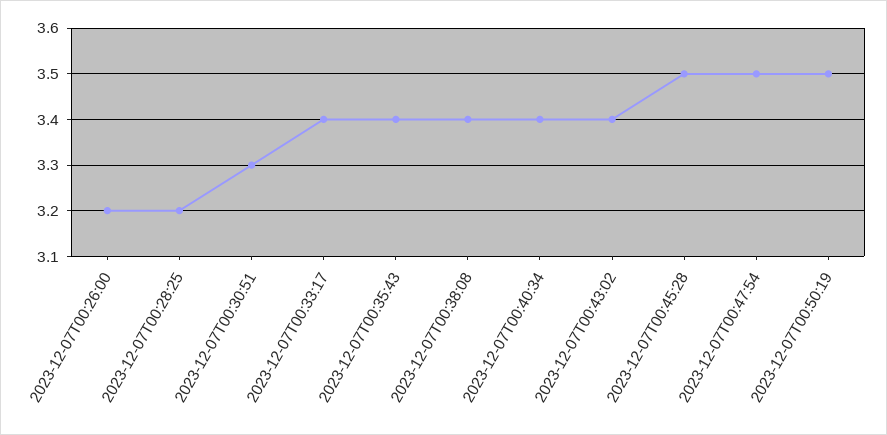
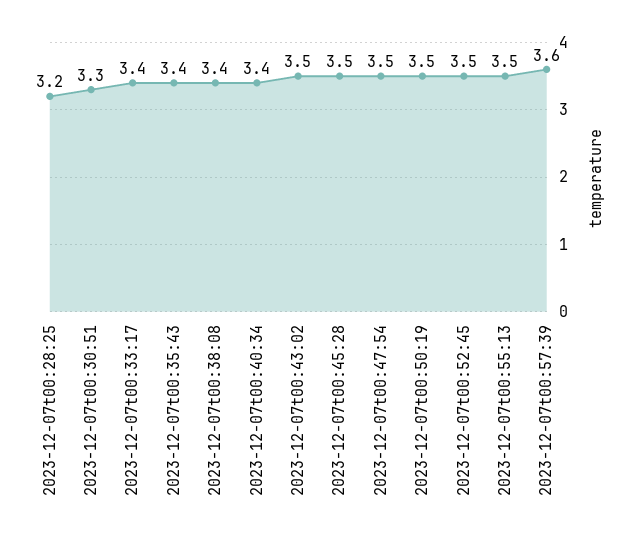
2023-12-07T00:26:00: 3.2 -> none
2023-12-07T00:43:02: 3.4 -> 3.5
2023-12-07t00:52:45: none -> 3.5
2023-12-07t00:55:13: none -> 3.5
2023-12-07t00:57:39: none -> 3.6

